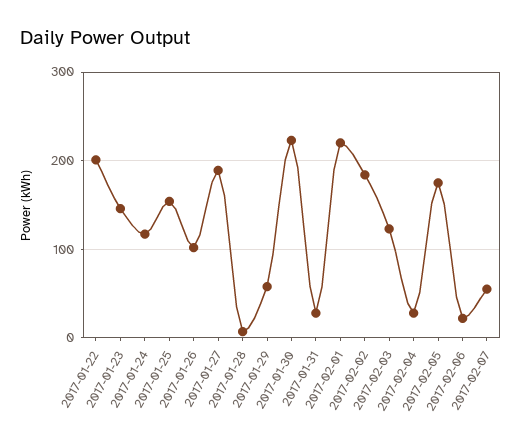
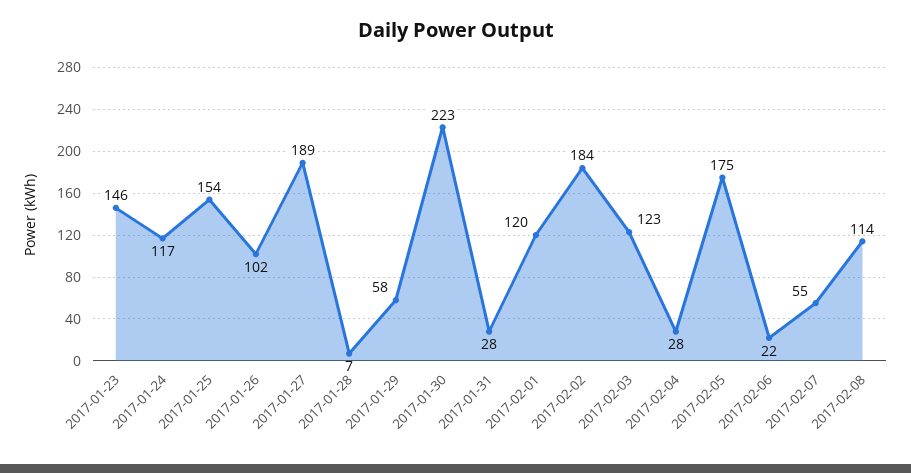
2017-01-22: 200 -> none
2017-02-01: 220 -> 120
2017-02-08: none -> 114

